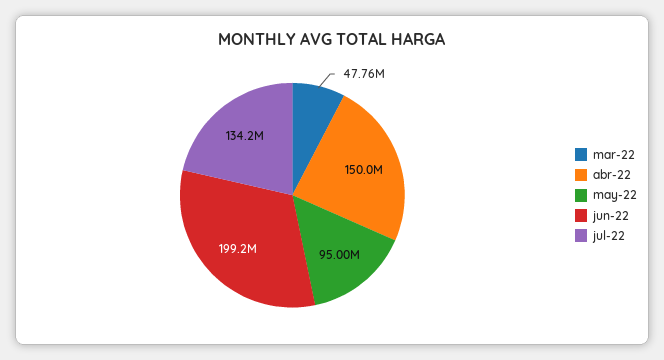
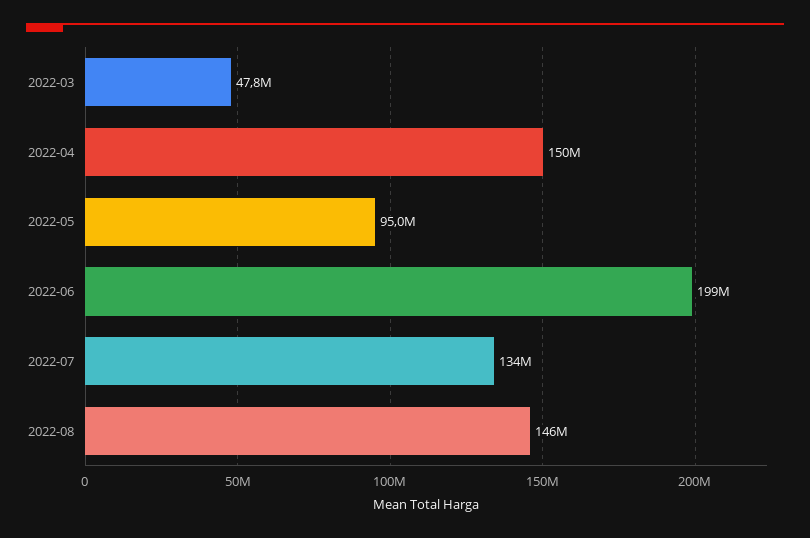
2022-08: none -> 146000000

